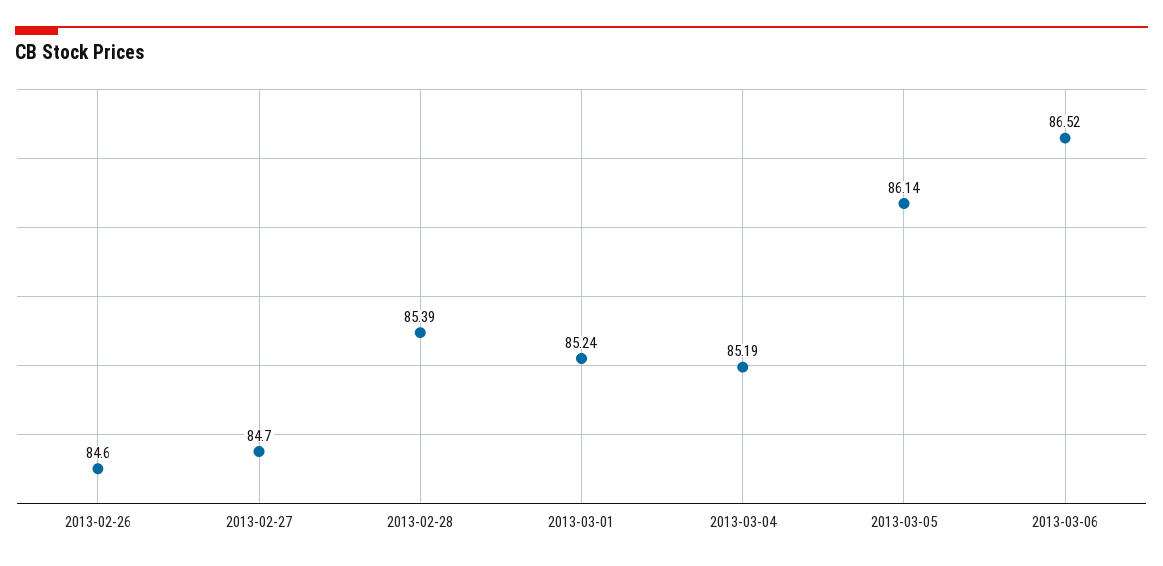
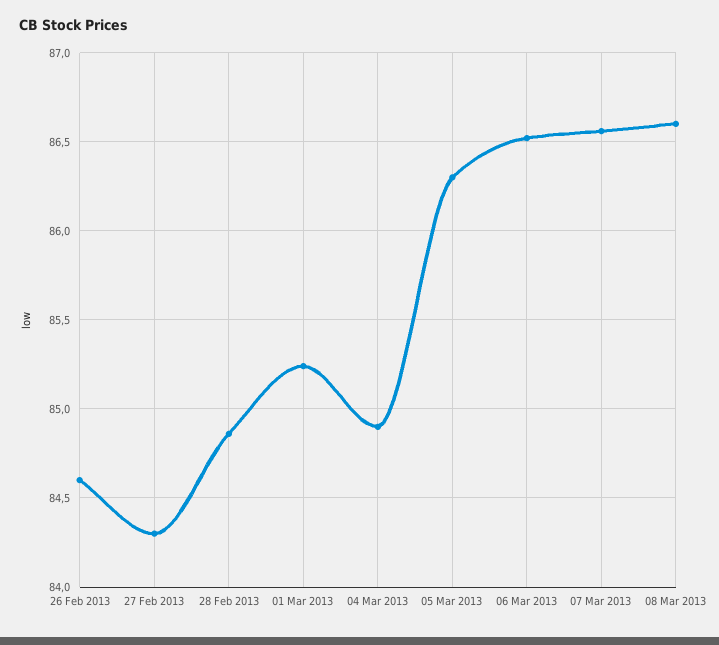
2013-02-27: 84.7 -> 84.3
2013-02-28: 85.39 -> 84.85
2013-03-04: 85.19 -> 84.9
2013-03-05: 86.14 -> 86.3
07 Mar 2013: none -> 86.55
08 Mar 2013: none -> 86.6

